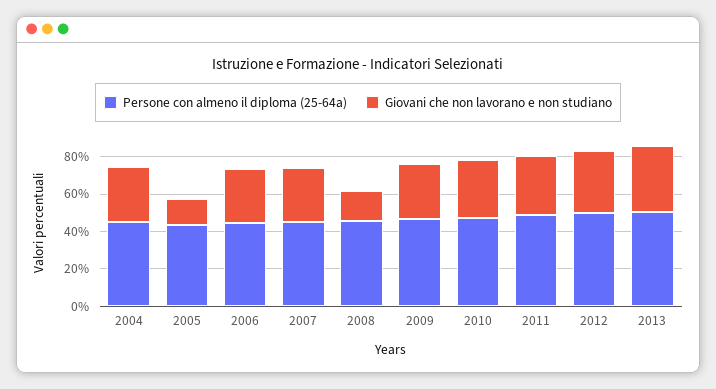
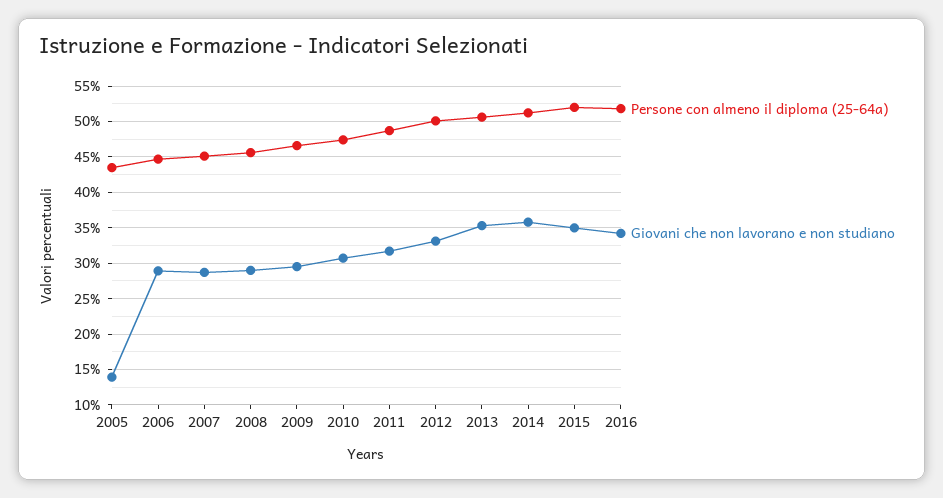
Persone con almeno il diploma (25-64a), 2004: 45 -> none
Giovani che non lavorano e non studiano, 2004: 30 -> none
Giovani che non lavorano e non studiano, 2008: 15 -> 29
Persone con almeno il diploma (25-64a), 2014: none -> 51
Giovani che non lavorano e non studiano, 2014: none -> 36
Persone con almeno il diploma (25-64a), 2015: none -> 52
Giovani che non lavorano e non studiano, 2015: none -> 35
Persone con almeno il diploma (25-64a), 2016: none -> 52
Giovani che non lavorano e non studiano, 2016: none -> 34

